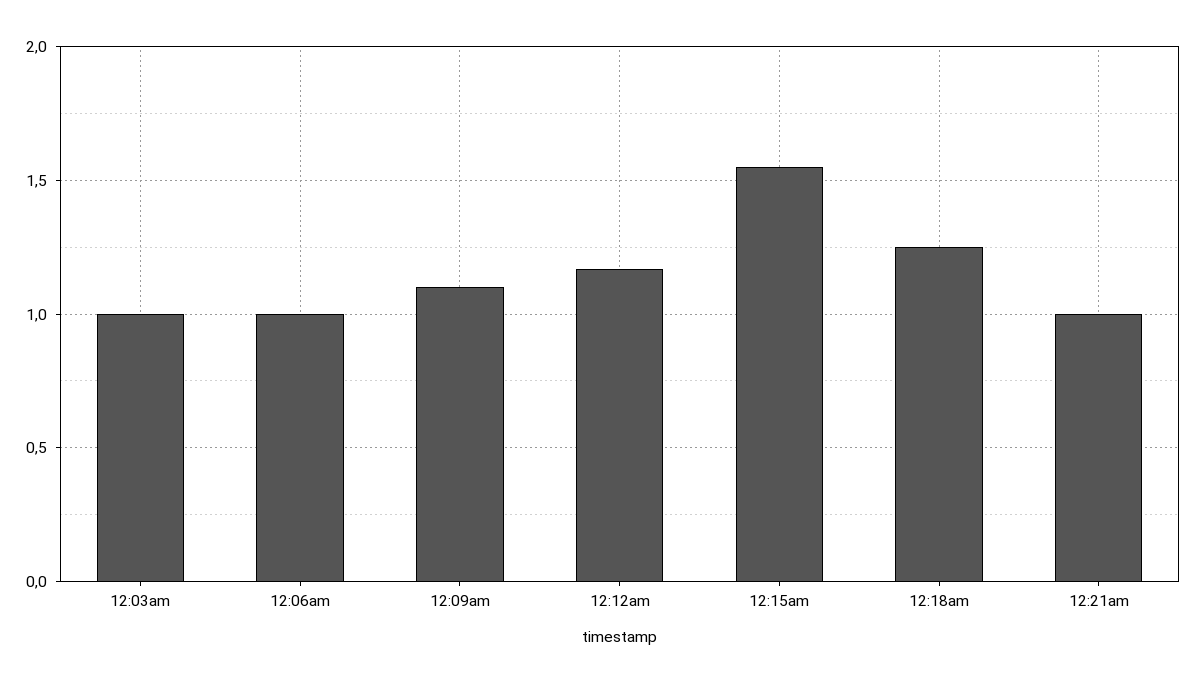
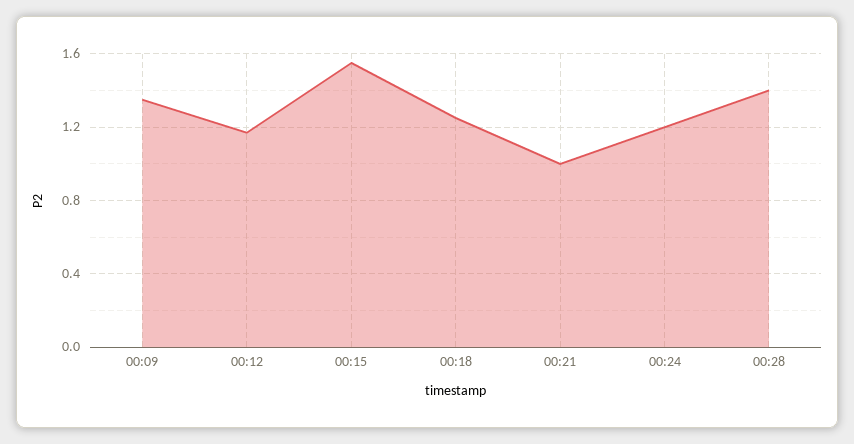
12:03am: 1 -> none
12:06am: 1 -> none
12:09am: 1.1 -> 1.35
00:24: none -> 1.2
00:28: none -> 1.4

